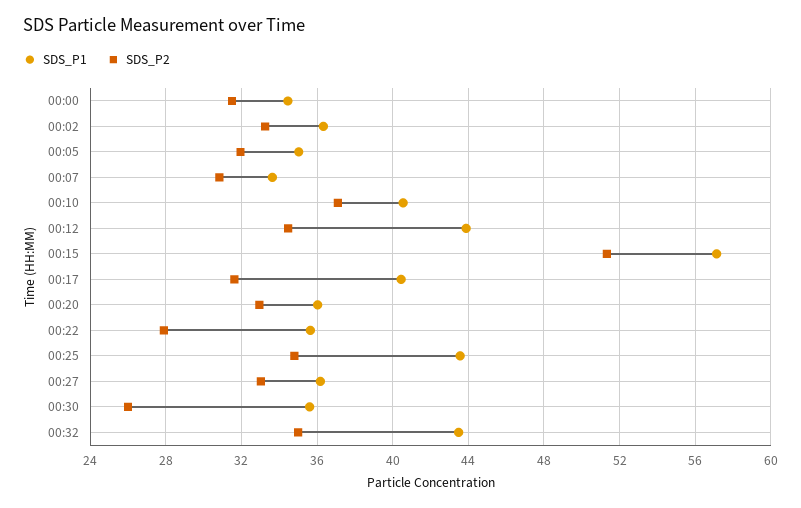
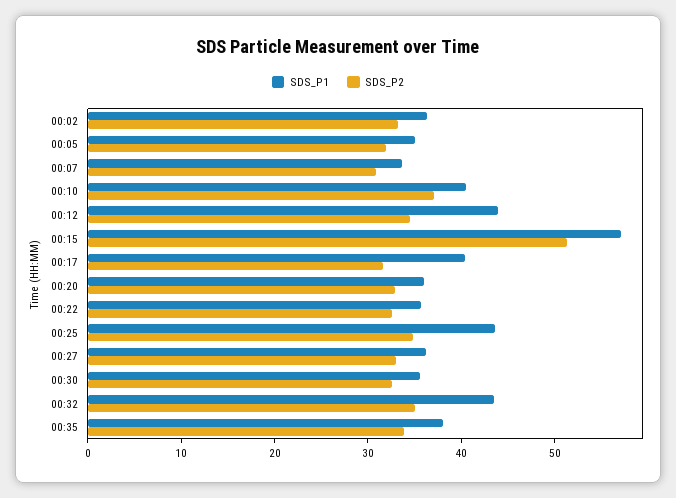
SDS_P1, 00:00: 34.5 -> none
SDS_P2, 00:00: 31.5 -> none
SDS_P2, 00:22: 28 -> 32
SDS_P2, 00:30: 26 -> 32
SDS_P1, 00:35: none -> 38
SDS_P2, 00:35: none -> 34

